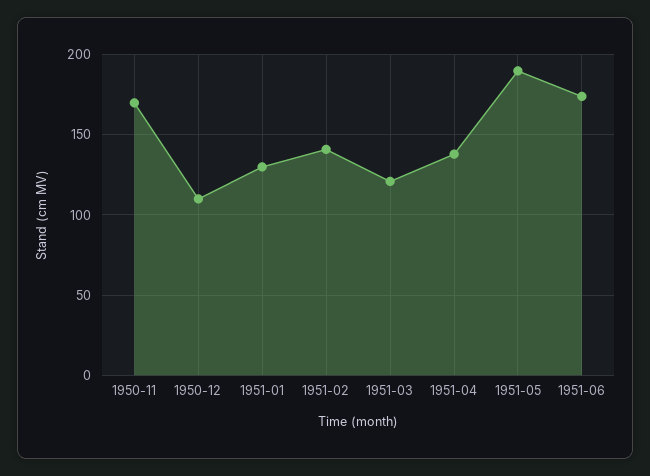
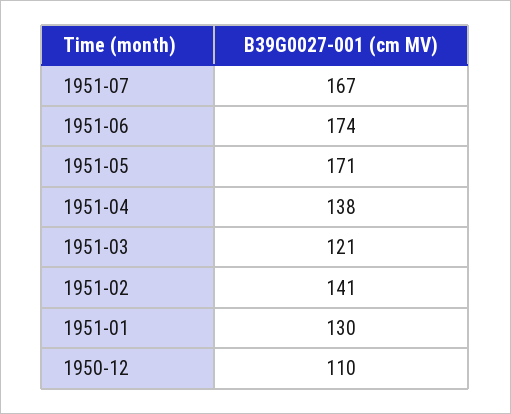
1950-11: 170 -> none
1951-05: 190 -> 171
1951-07: none -> 167

